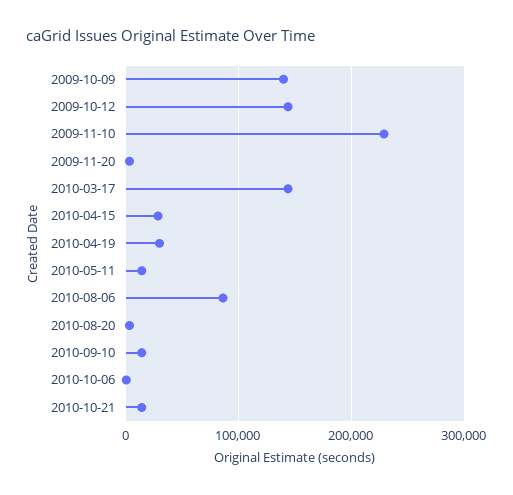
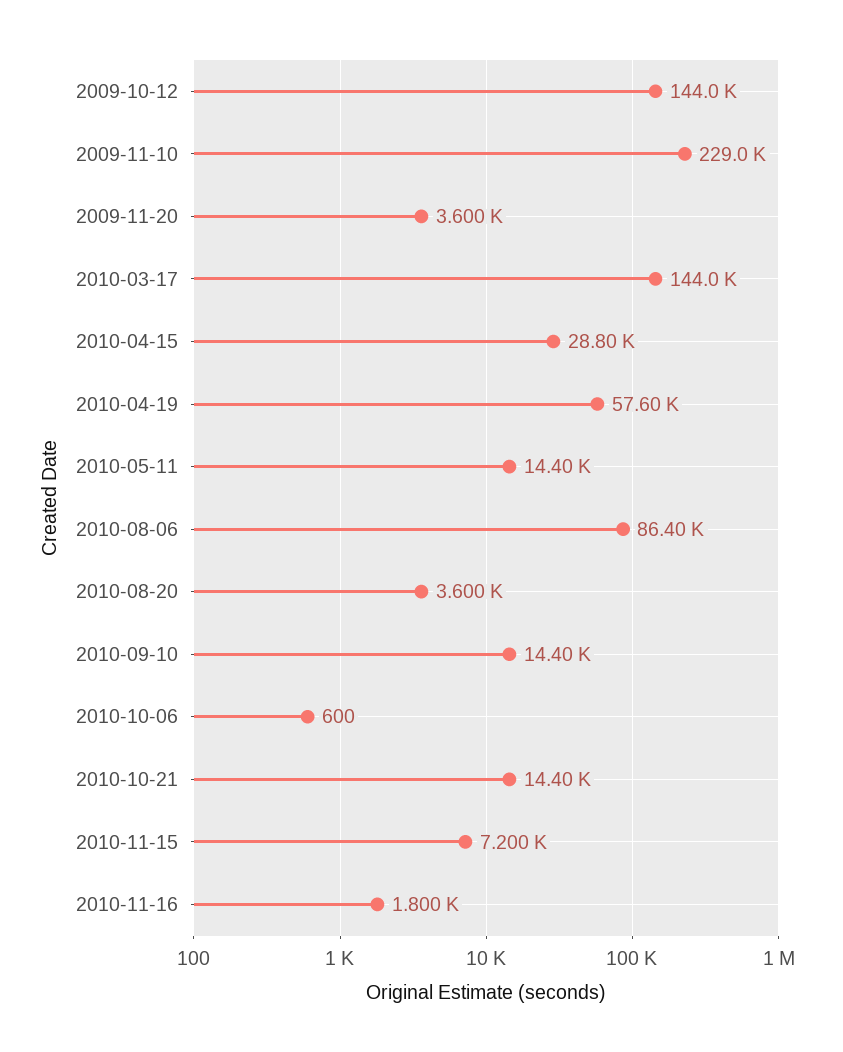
2009-10-09: 140000 -> none
2010-04-19: 30000 -> 57600
2010-11-15: none -> 7200
2010-11-16: none -> 1800

